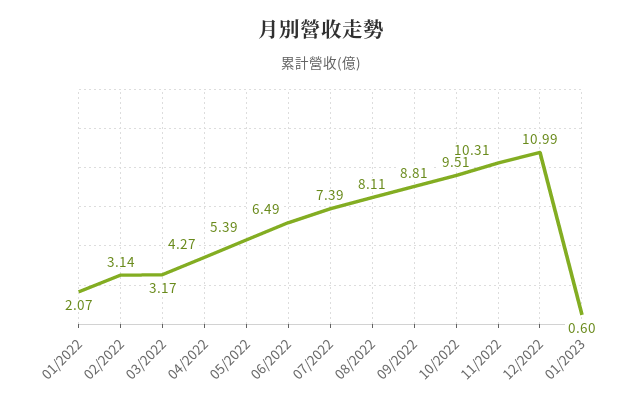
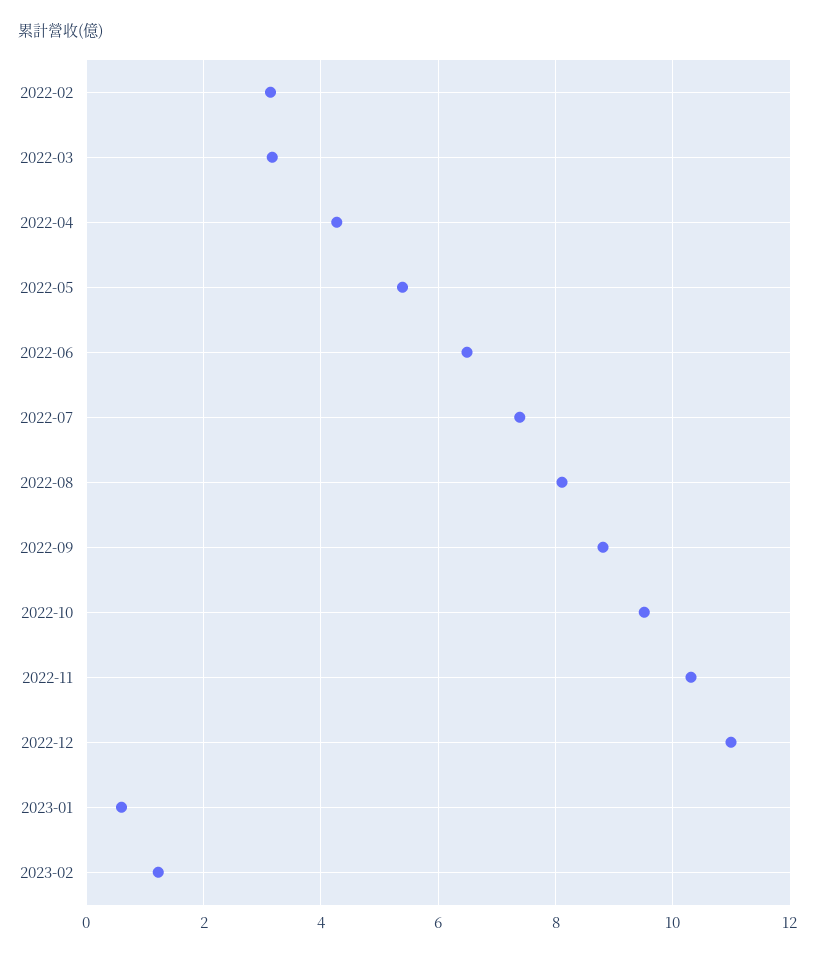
01/2022: 2.07 -> none
2023-02: none -> 1.2

